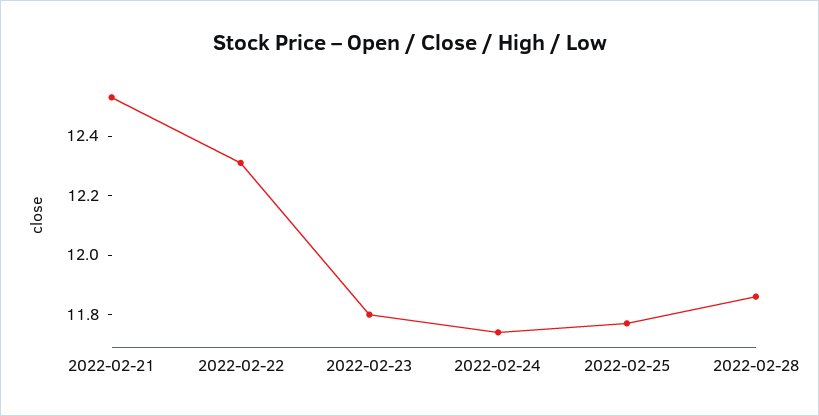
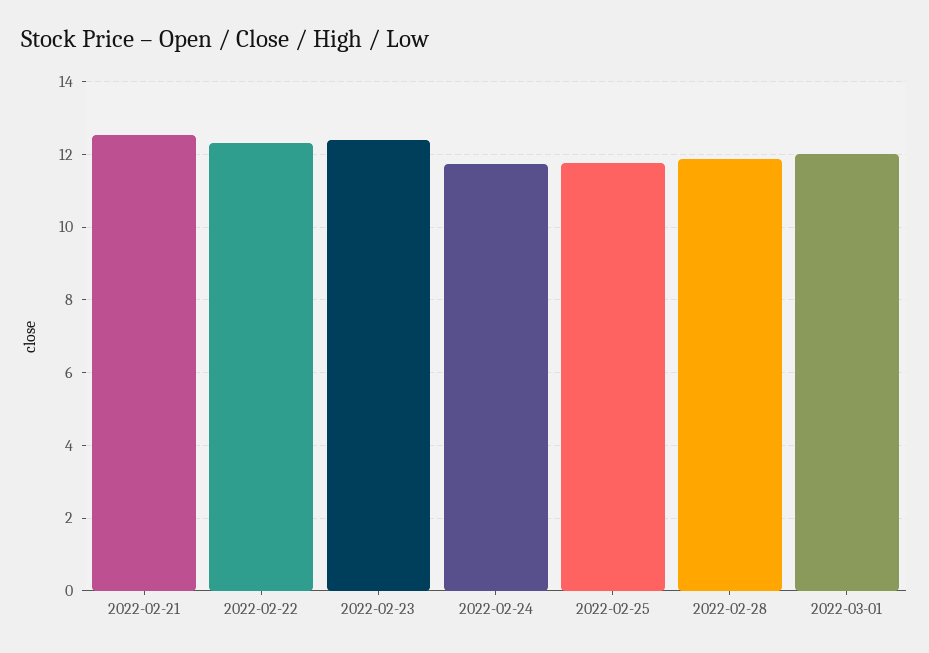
2022-02-23: 11.8 -> 12.4
2022-03-01: none -> 12

